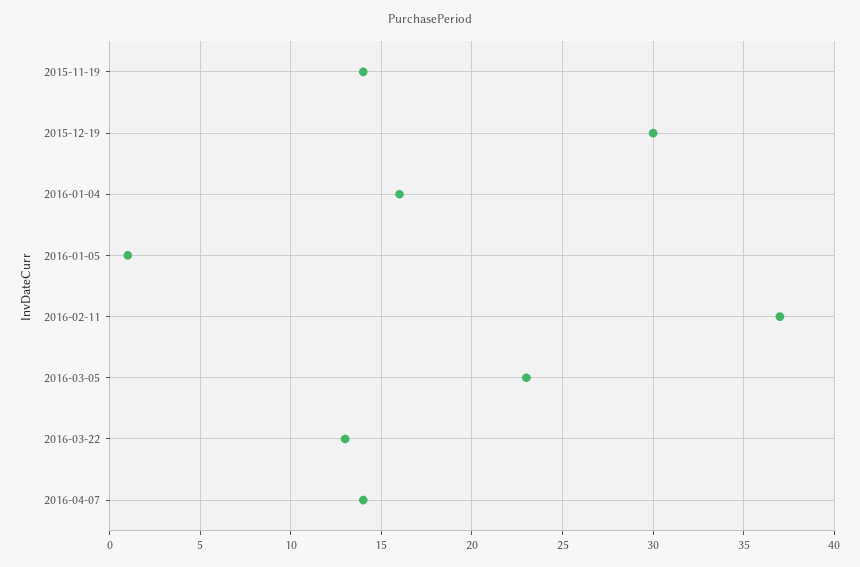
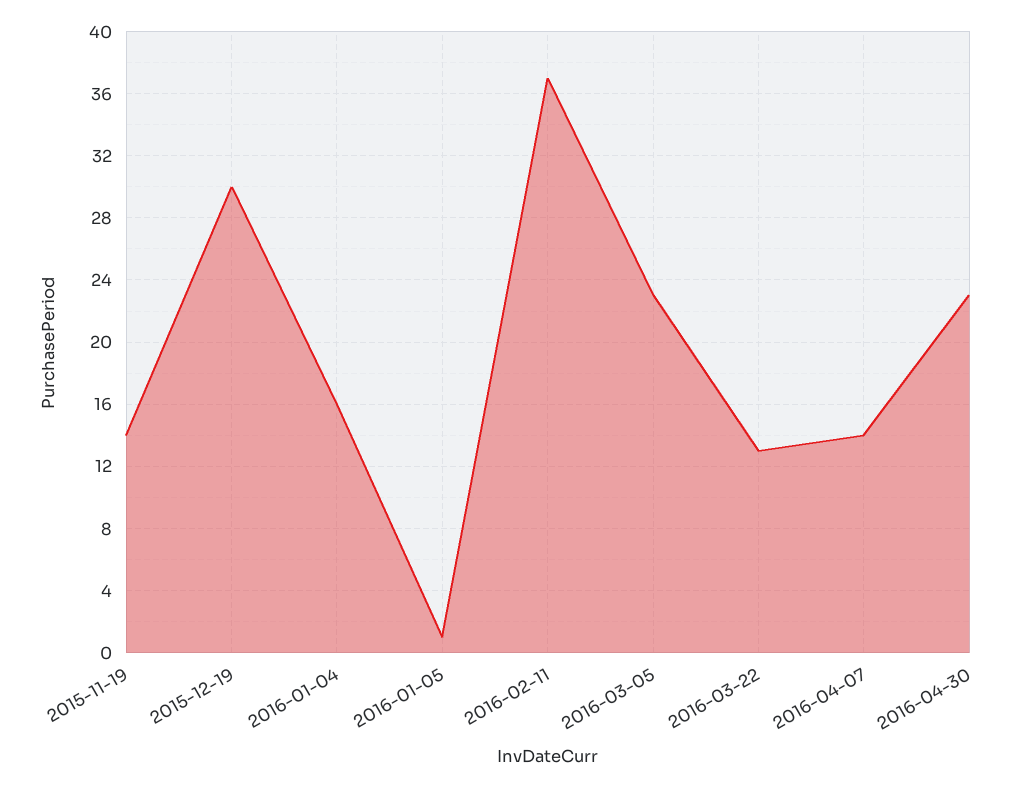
2016-04-30: none -> 23

